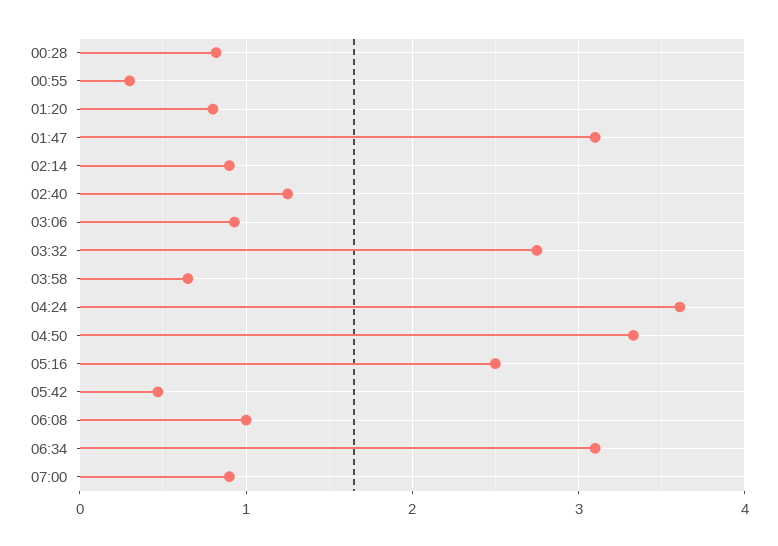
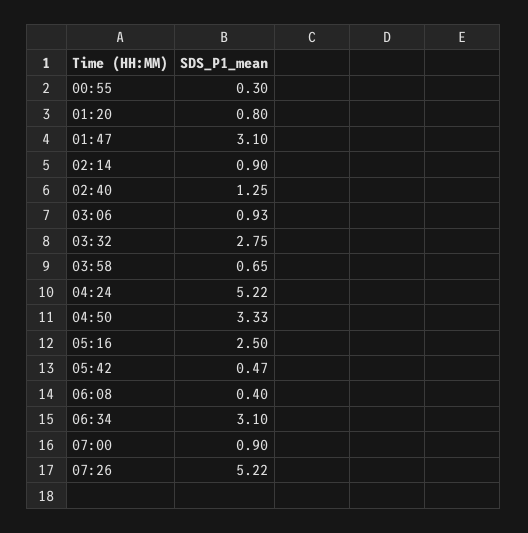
00:28: 0.8 -> none
04:24: 3.6 -> 5.22
06:08: 1 -> 0.4
07:26: none -> 5.22

